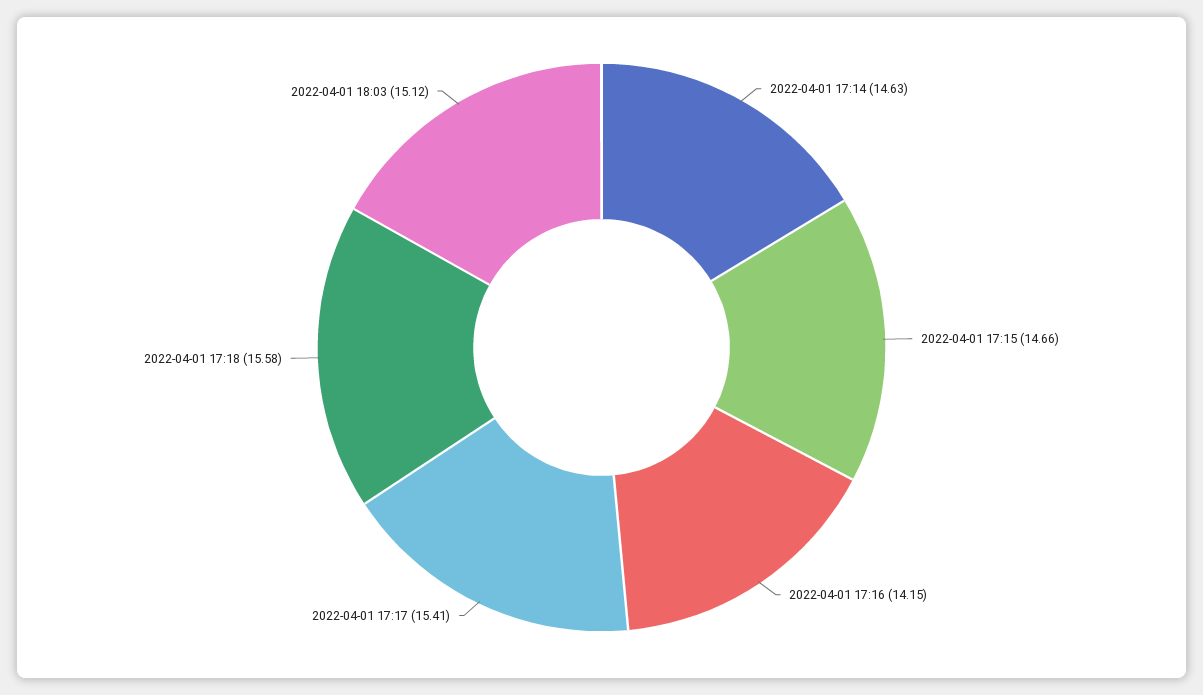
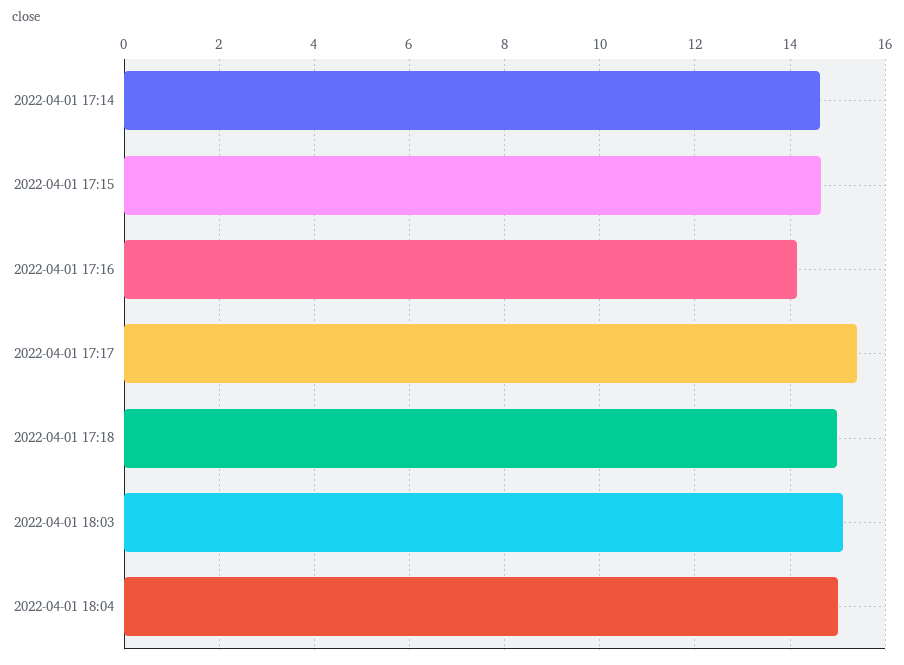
2022-04-01 17:18: 15.58 -> 15
2022-04-01 18:04: none -> 15

